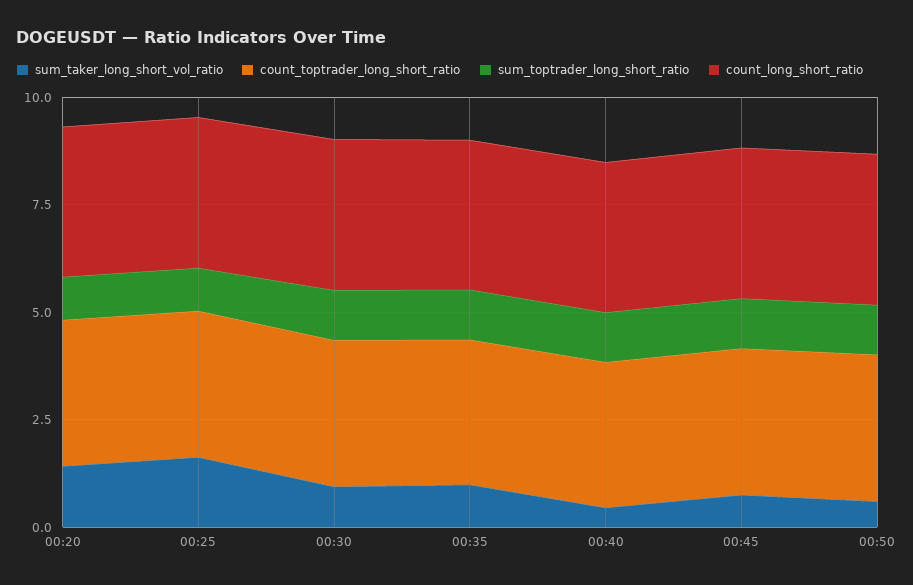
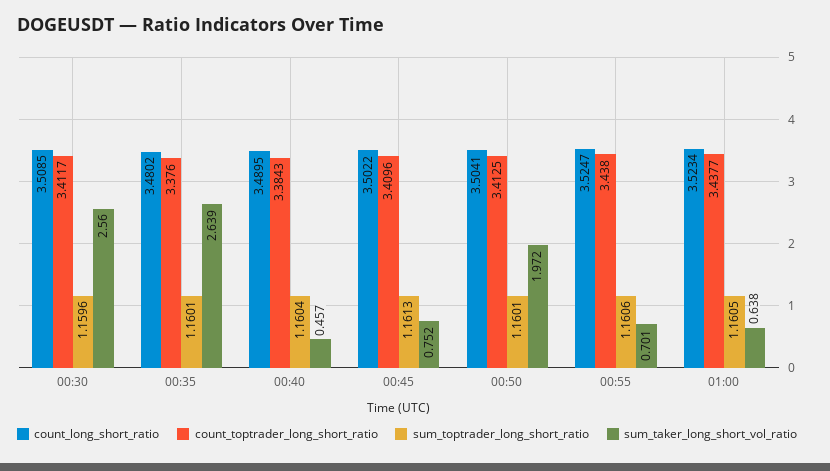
sum_taker_long_short_vol_ratio, 00:20: 1.5 -> none
count_toptrader_long_short_ratio, 00:20: 3.5 -> none
sum_toptrader_long_short_ratio, 00:20: 1 -> none
count_long_short_ratio, 00:20: 3.5 -> none
sum_taker_long_short_vol_ratio, 00:25: 1.5 -> none
count_toptrader_long_short_ratio, 00:25: 3.5 -> none
sum_toptrader_long_short_ratio, 00:25: 1 -> none
count_long_short_ratio, 00:25: 3.5 -> none
sum_taker_long_short_vol_ratio, 00:30: 1 -> 2.56
sum_taker_long_short_vol_ratio, 00:35: 1 -> 2.639
sum_taker_long_short_vol_ratio, 00:50: 0.5 -> 1.972
count_long_short_ratio, 00:55: none -> 3.5247
count_toptrader_long_short_ratio, 00:55: none -> 3.438
sum_toptrader_long_short_ratio, 00:55: none -> 1.1606
sum_taker_long_short_vol_ratio, 00:55: none -> 0.701
count_long_short_ratio, 01:00: none -> 3.5234
count_toptrader_long_short_ratio, 01:00: none -> 3.4377
sum_toptrader_long_short_ratio, 01:00: none -> 1.1605
sum_taker_long_short_vol_ratio, 01:00: none -> 0.638

